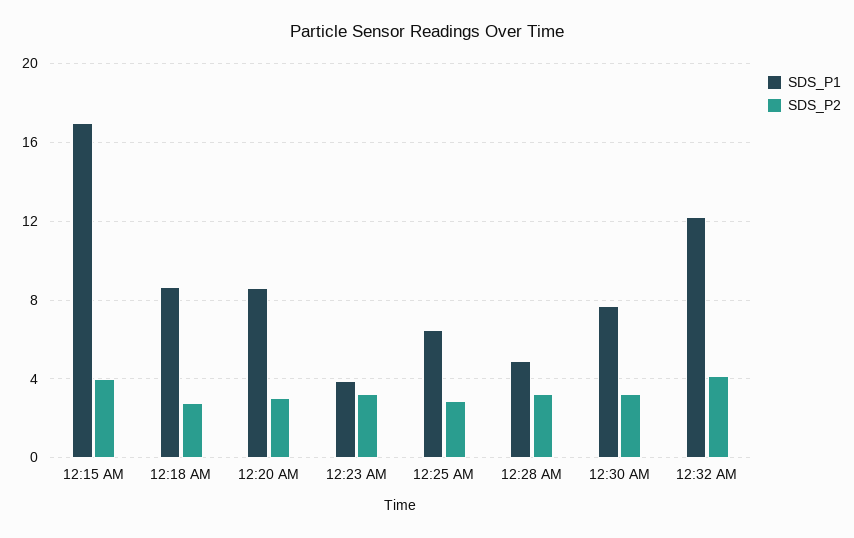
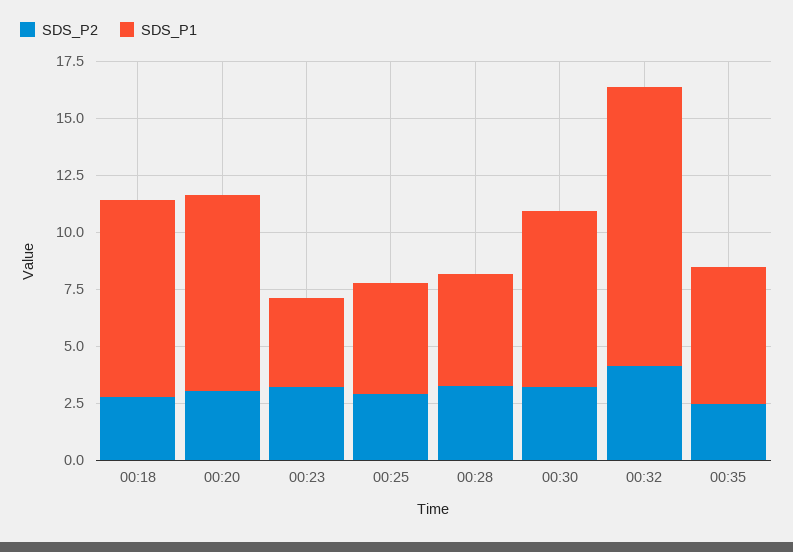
SDS_P1, 12:15 AM: 17 -> none
SDS_P2, 12:15 AM: 4 -> none
SDS_P1, 12:25 AM: 6.5 -> 5
SDS_P2, 00:35: none -> 2.5
SDS_P1, 00:35: none -> 6

